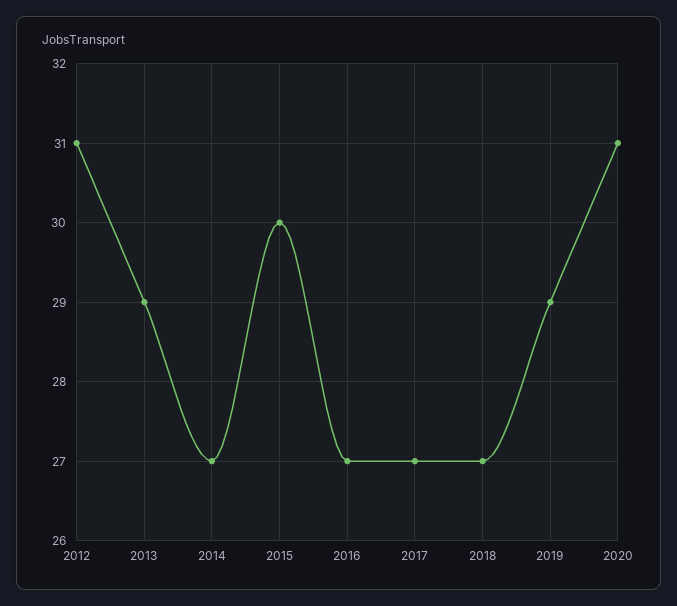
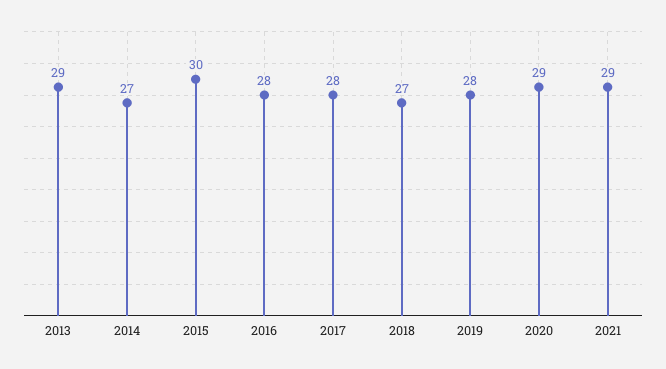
2012: 31 -> none
2016: 27 -> 28
2017: 27 -> 28
2019: 29 -> 28
2020: 31 -> 29
2021: none -> 29

